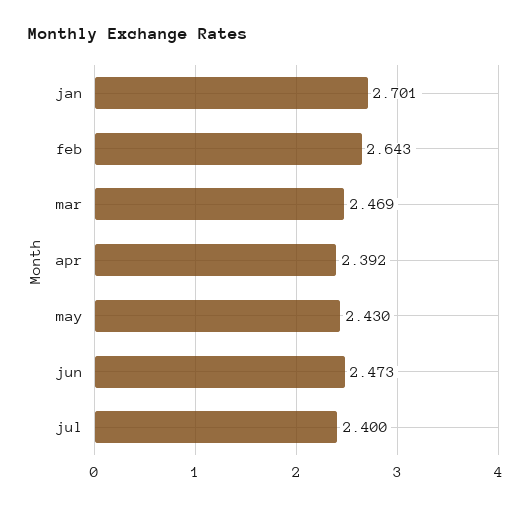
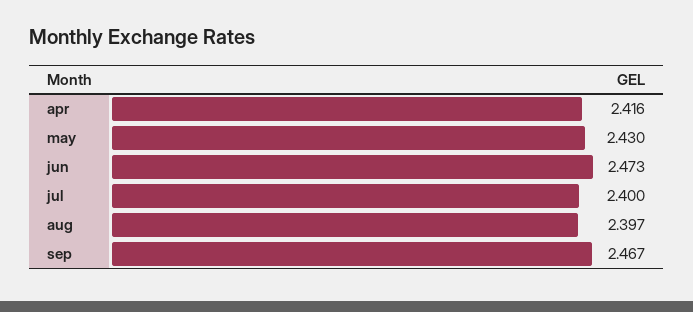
jan: 2.701 -> none
feb: 2.643 -> none
mar: 2.469 -> none
apr: 2.392 -> 2.416
aug: none -> 2.397
sep: none -> 2.467

